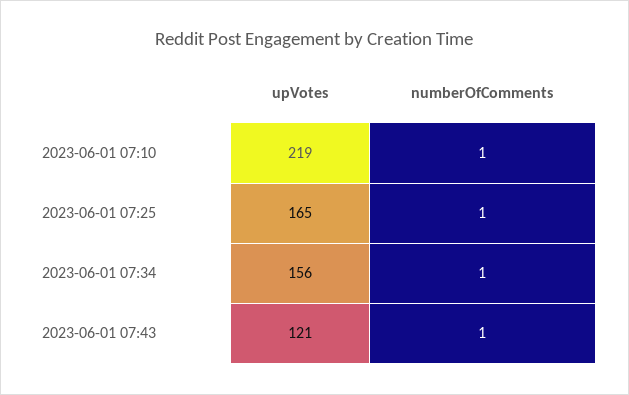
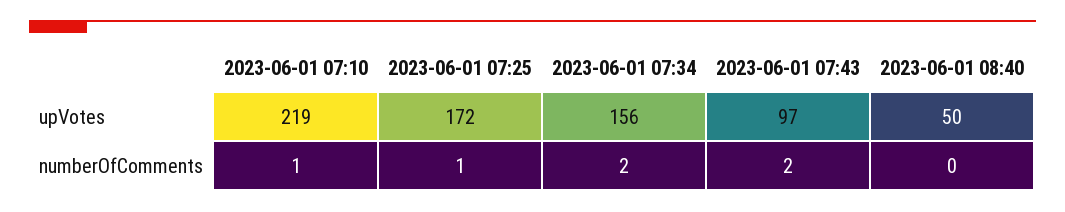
upVotes, 2023-06-01 07:25: 165 -> 172
numberOfComments, 2023-06-01 07:34: 1 -> 2
upVotes, 2023-06-01 07:43: 121 -> 97
numberOfComments, 2023-06-01 07:43: 1 -> 2
upVotes, 2023-06-01 08:40: none -> 50
numberOfComments, 2023-06-01 08:40: none -> 0

